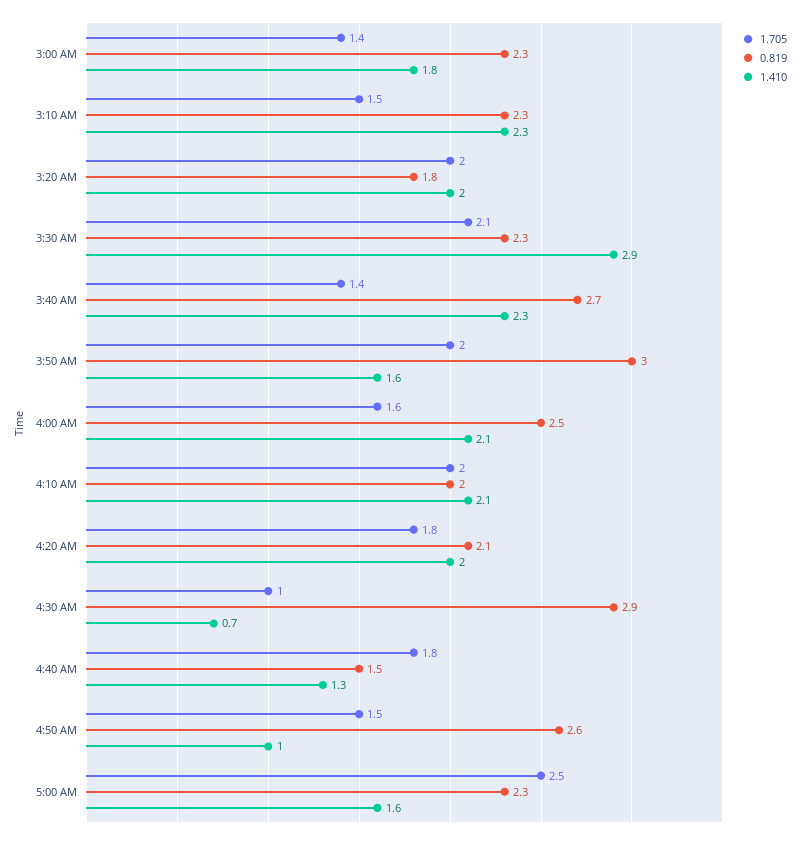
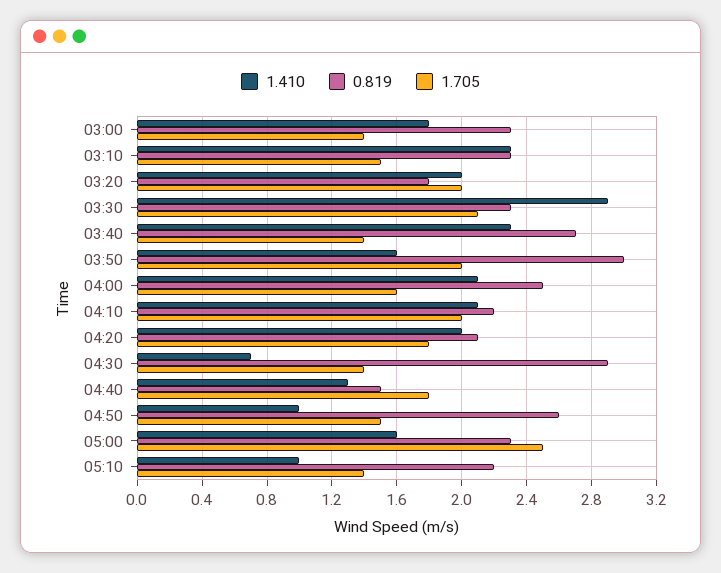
0.819, 4:10 AM: 2 -> 2.2
1.705, 4:30 AM: 1 -> 1.4
1.410, 05:10: none -> 1
0.819, 05:10: none -> 2.2
1.705, 05:10: none -> 1.4

